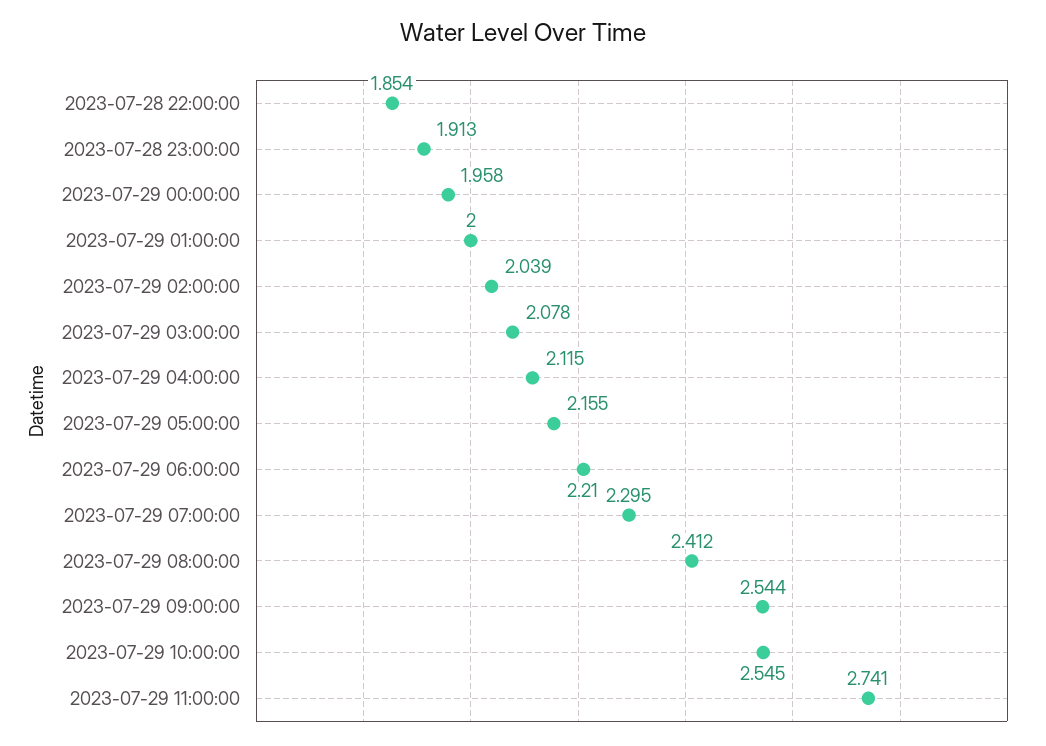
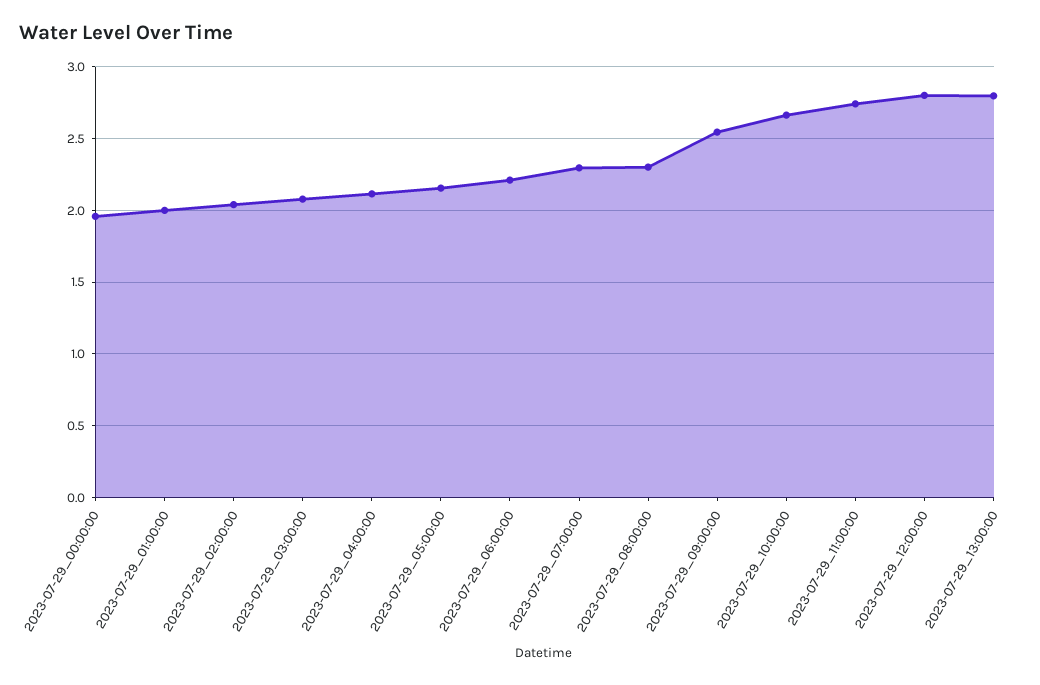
2023-07-28 22:00:00: 1.854 -> none
2023-07-28 23:00:00: 1.913 -> none
2023-07-29 08:00:00: 2.412 -> 2.3
2023-07-29 10:00:00: 2.545 -> 2.65
2023-07-29_12:00:00: none -> 2.8
2023-07-29_13:00:00: none -> 2.8

